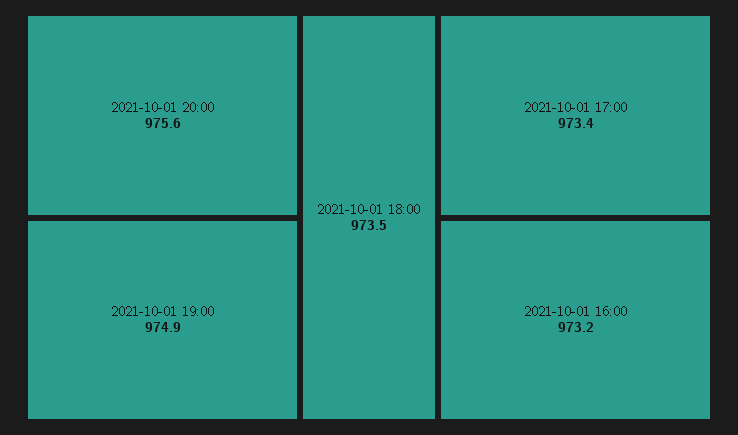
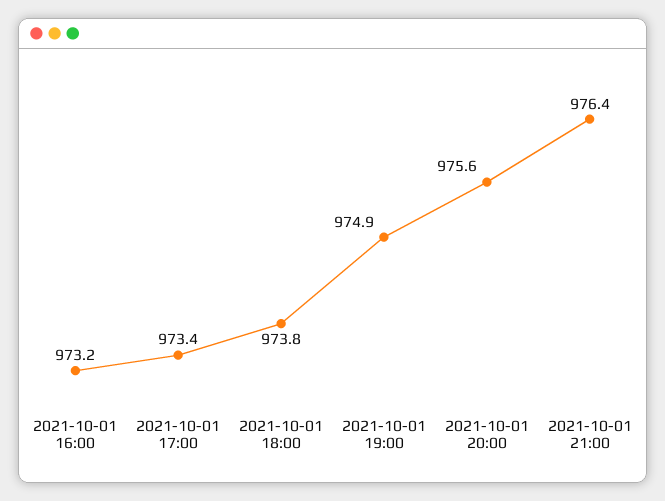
2021-10-01 18:00: 973.5 -> 973.8
2021-10-01 21:00: none -> 976.4

